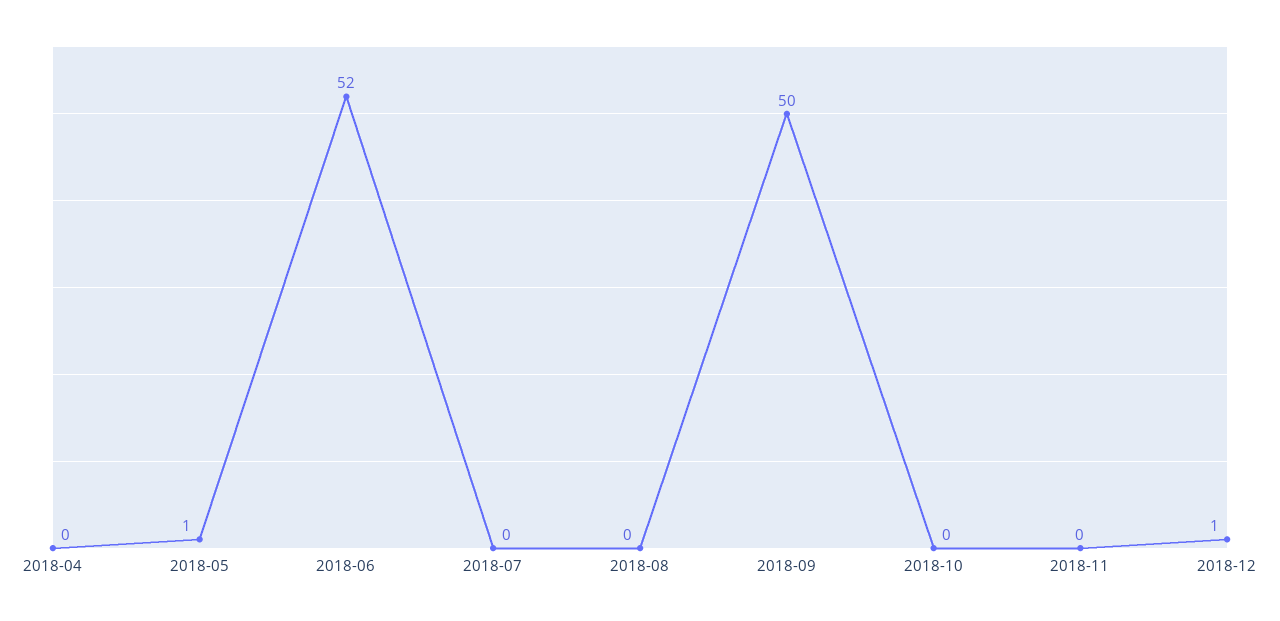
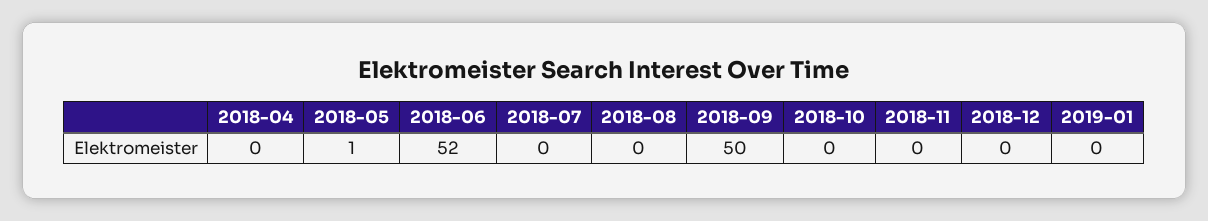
2018-12: 1 -> 0
2019-01: none -> 0

